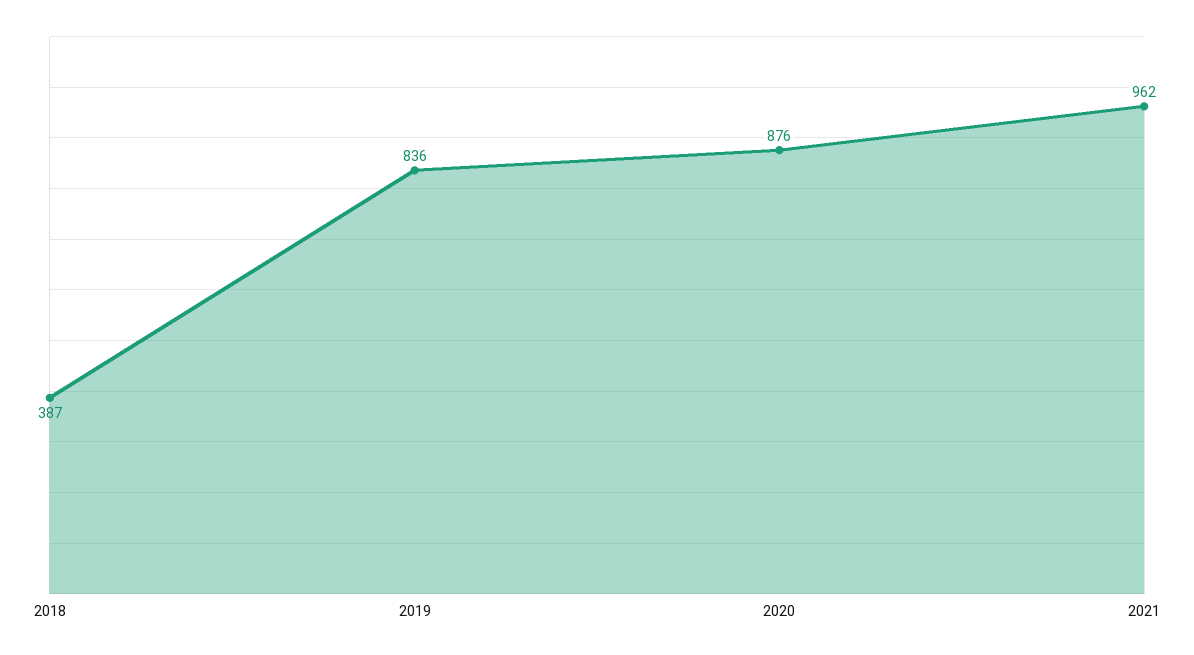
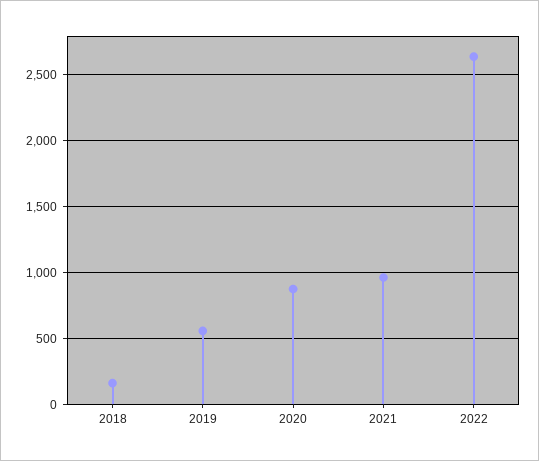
2018: 387 -> 150
2019: 836 -> 550
2022: none -> 2650

